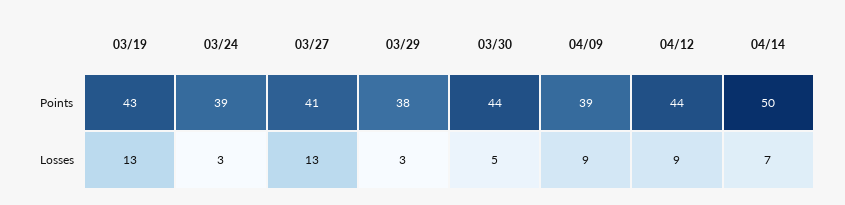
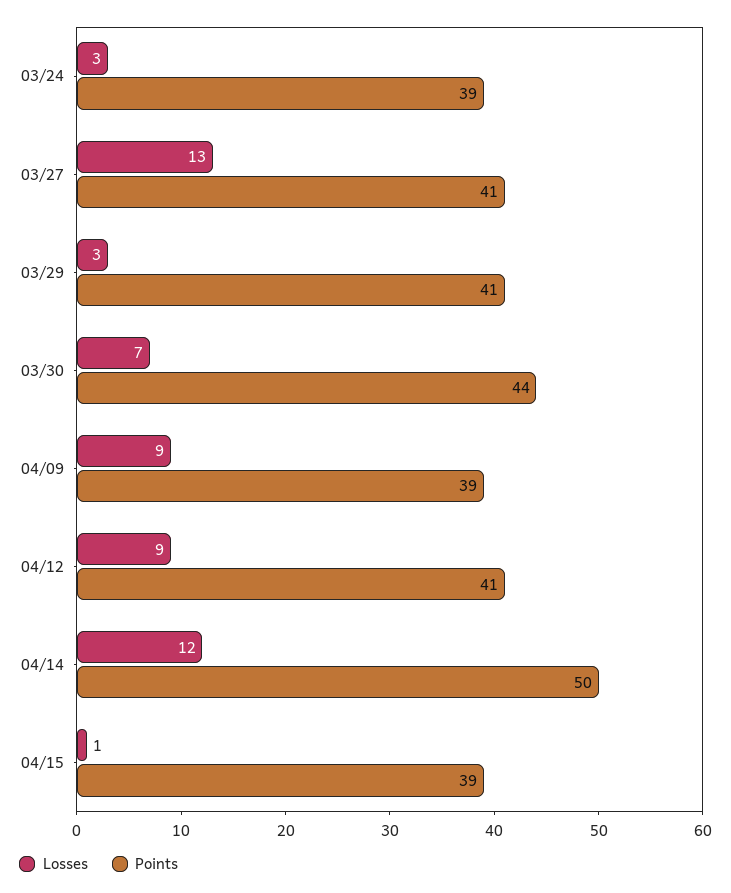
Points, 03/19: 43 -> none
Points, 03/29: 38 -> 41
Points, 04/12: 44 -> 41
Losses, 03/19: 13 -> none
Losses, 03/30: 5 -> 7
Losses, 04/14: 7 -> 12
Losses, 04/15: none -> 1
Points, 04/15: none -> 39

